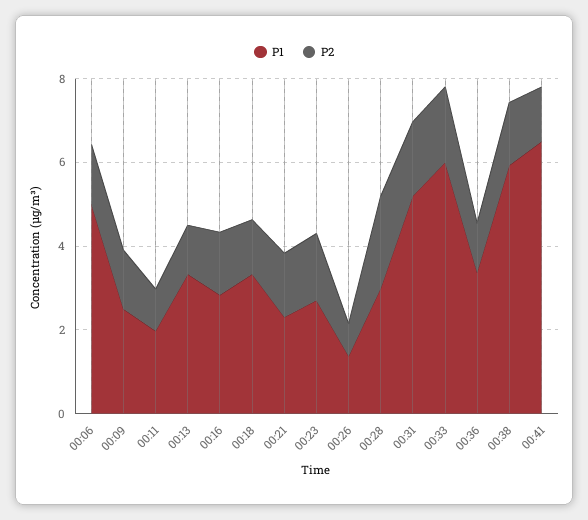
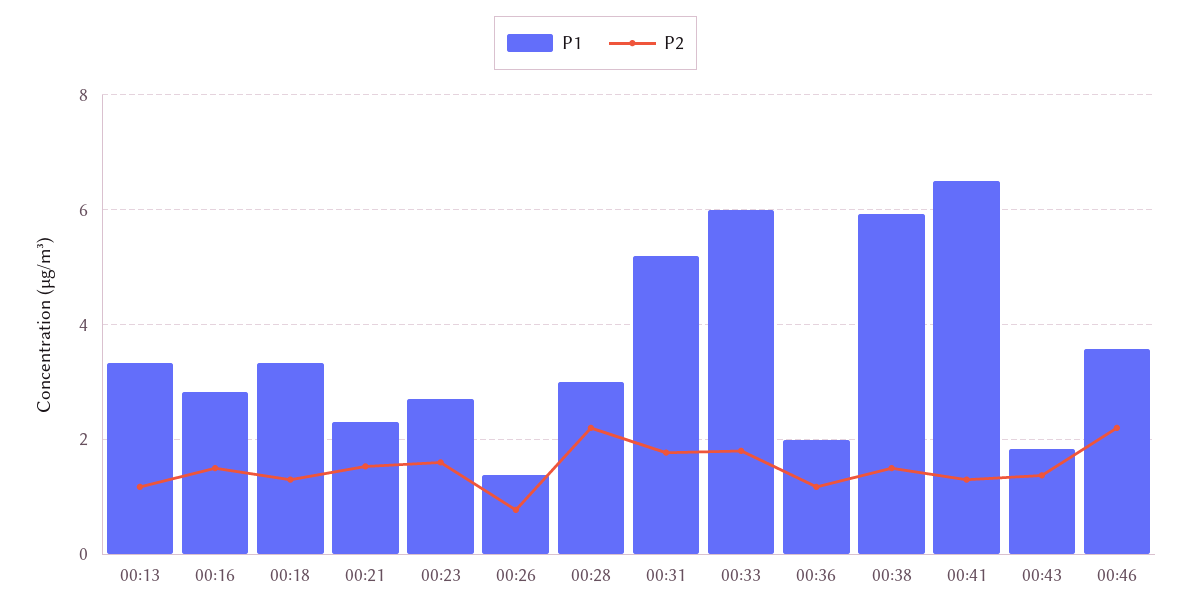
P1, 00:06: 5 -> none
P2, 00:06: 1.5 -> none
P1, 00:09: 2.5 -> none
P2, 00:09: 1.5 -> none
P1, 00:11: 2 -> none
P2, 00:11: 1 -> none
P1, 00:36: 3.5 -> 2
P1, 00:43: none -> 1.8
P2, 00:43: none -> 1.4
P1, 00:46: none -> 3.6
P2, 00:46: none -> 2.2

